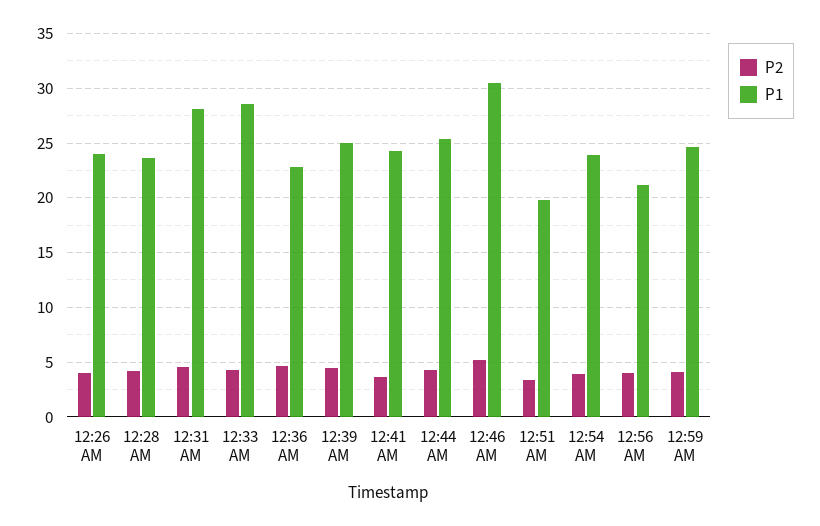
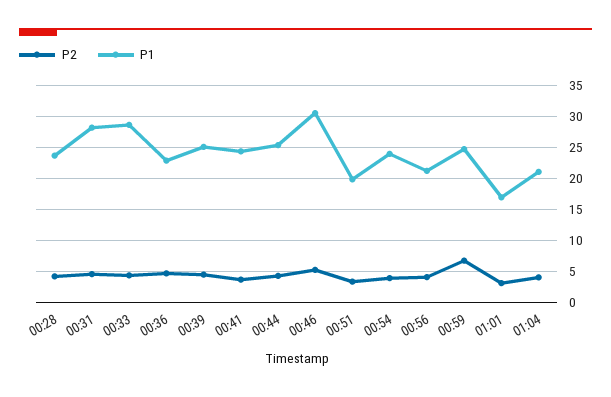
P2, 12:26 AM: 4 -> none
P1, 12:26 AM: 24 -> none
P2, 12:59 AM: 4 -> 7
P2, 01:01: none -> 3
P1, 01:01: none -> 17
P2, 01:04: none -> 4
P1, 01:04: none -> 21

